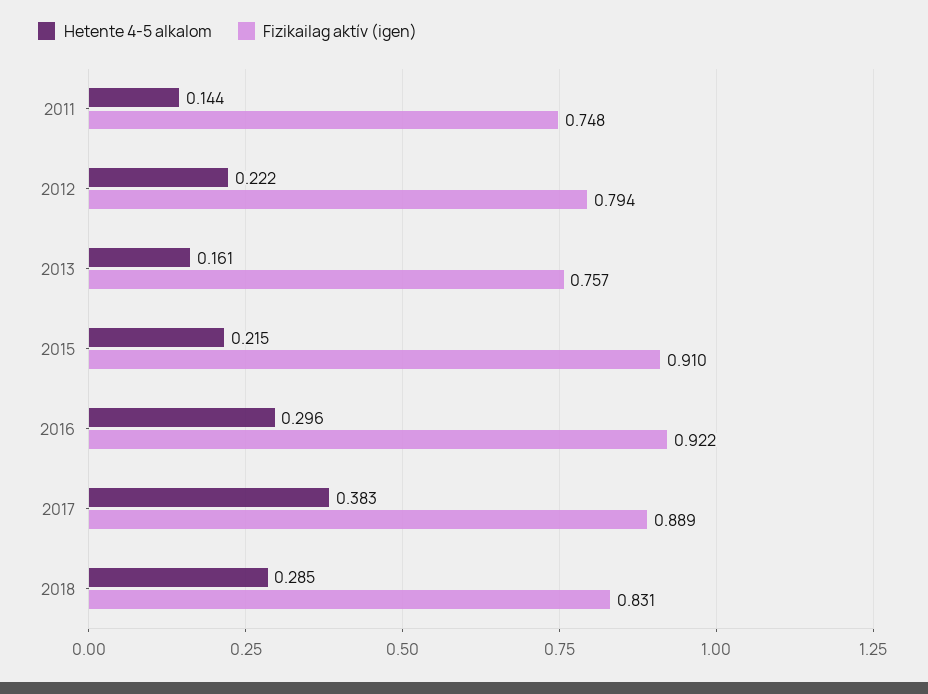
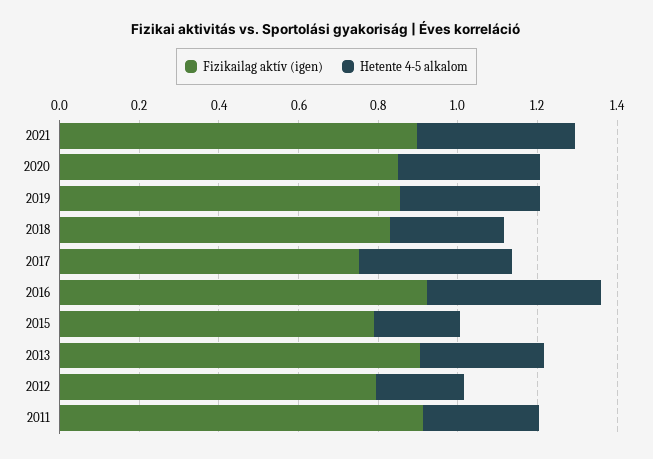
Hetente 4-5 alkalom, 2011: 0.144 -> 0.3
Fizikailag aktív (igen), 2011: 0.748 -> 0.9
Hetente 4-5 alkalom, 2013: 0.161 -> 0.3
Fizikailag aktív (igen), 2013: 0.757 -> 0.9
Fizikailag aktív (igen), 2015: 0.91 -> 0.8
Hetente 4-5 alkalom, 2016: 0.296 -> 0.45
Fizikailag aktív (igen), 2017: 0.889 -> 0.75
Fizikailag aktív (igen), 2021: none -> 0.9
Hetente 4-5 alkalom, 2021: none -> 0.4
Fizikailag aktív (igen), 2020: none -> 0.85
Hetente 4-5 alkalom, 2020: none -> 0.35
Fizikailag aktív (igen), 2019: none -> 0.85
Hetente 4-5 alkalom, 2019: none -> 0.35

